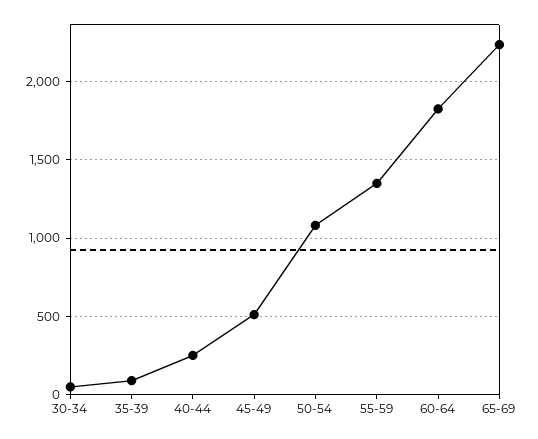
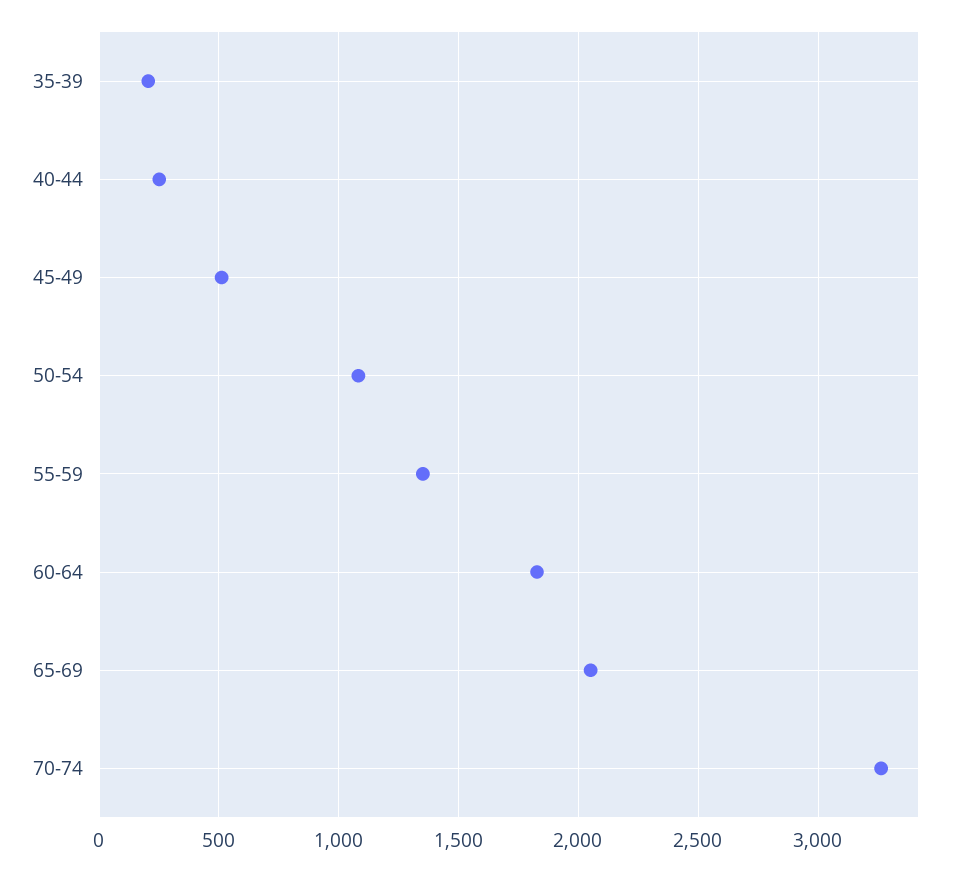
30-34: 50 -> none
35-39: 100 -> 200
65-69: 2250 -> 2050
70-74: none -> 3250

